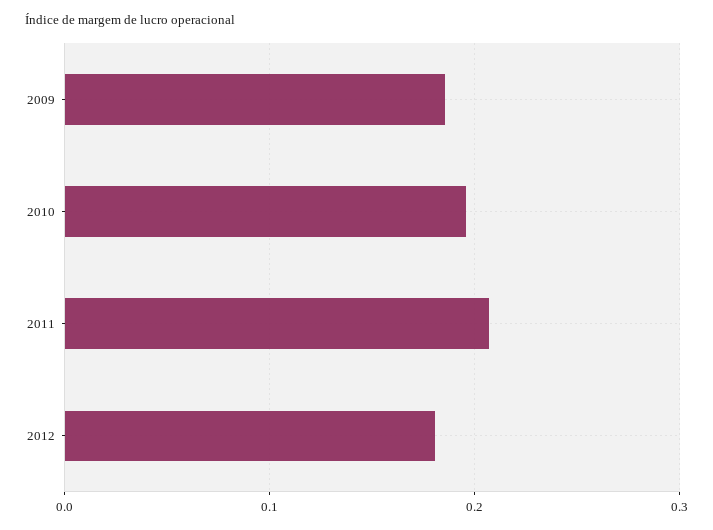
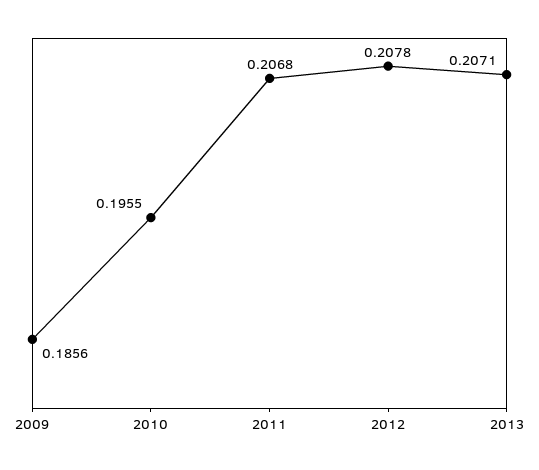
2012: 0.18 -> 0.2078
2013: none -> 0.2071

